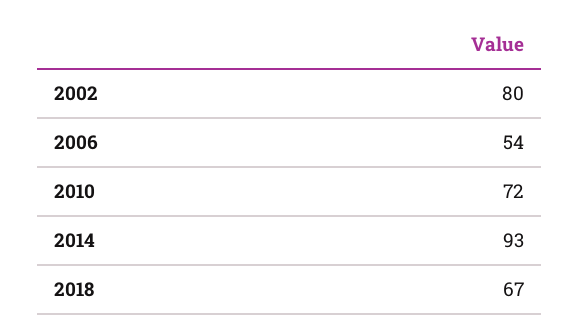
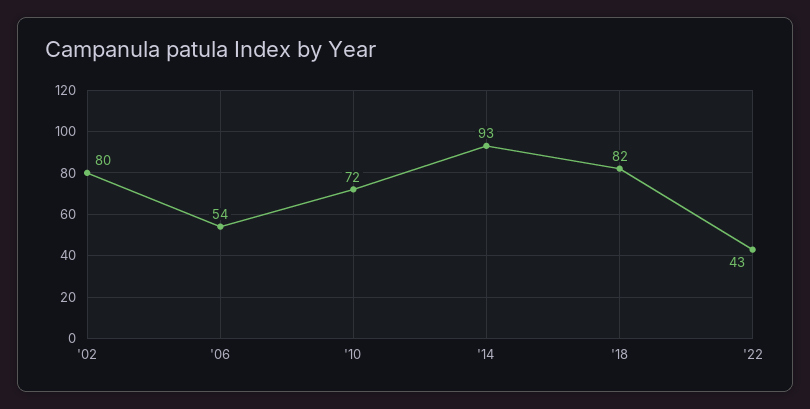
2018: 67 -> 82
'22: none -> 43

